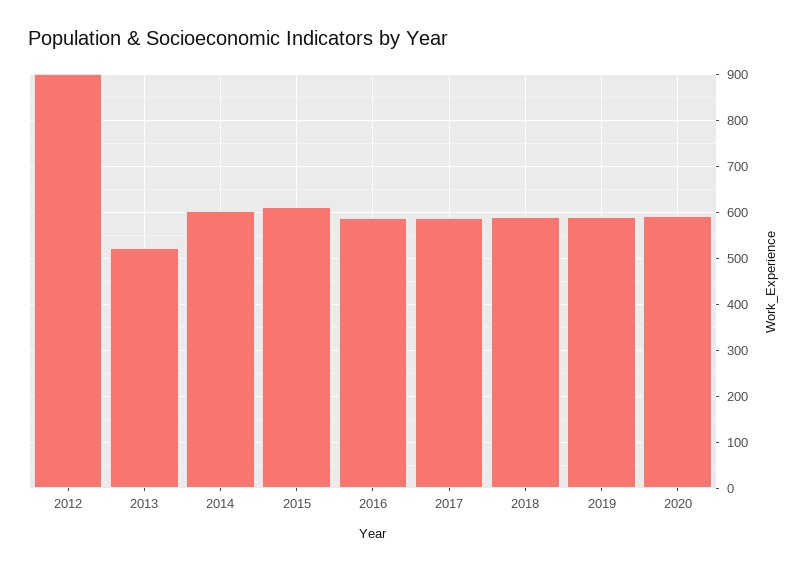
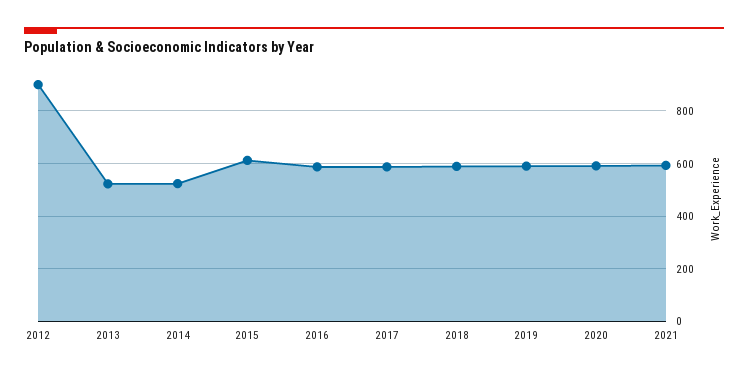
2014: 600 -> 525
2021: none -> 600

